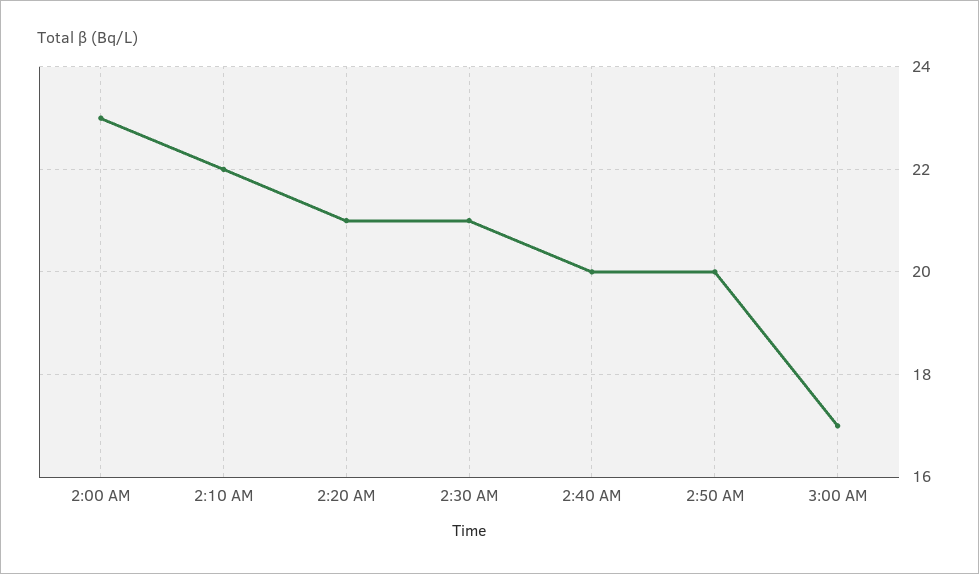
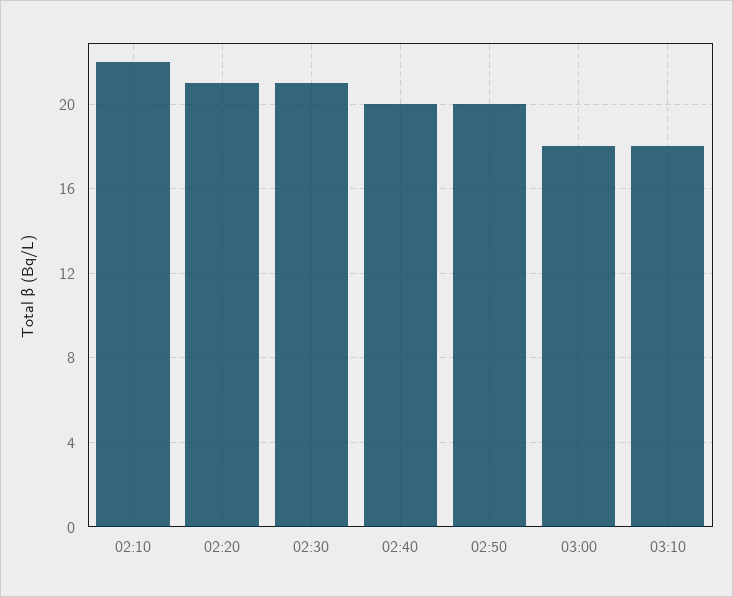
2:00 AM: 23 -> none
3:00 AM: 17 -> 18
03:10: none -> 18

